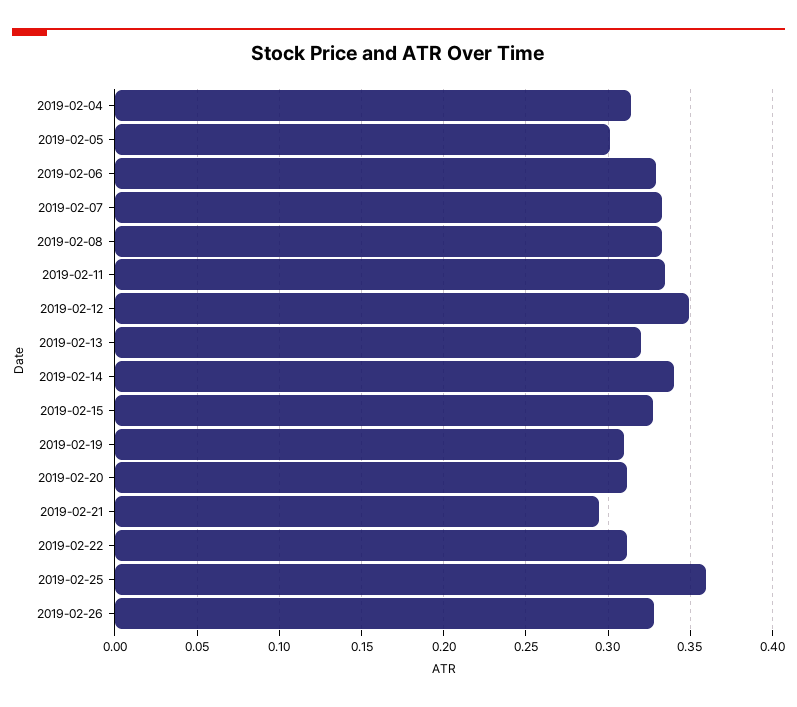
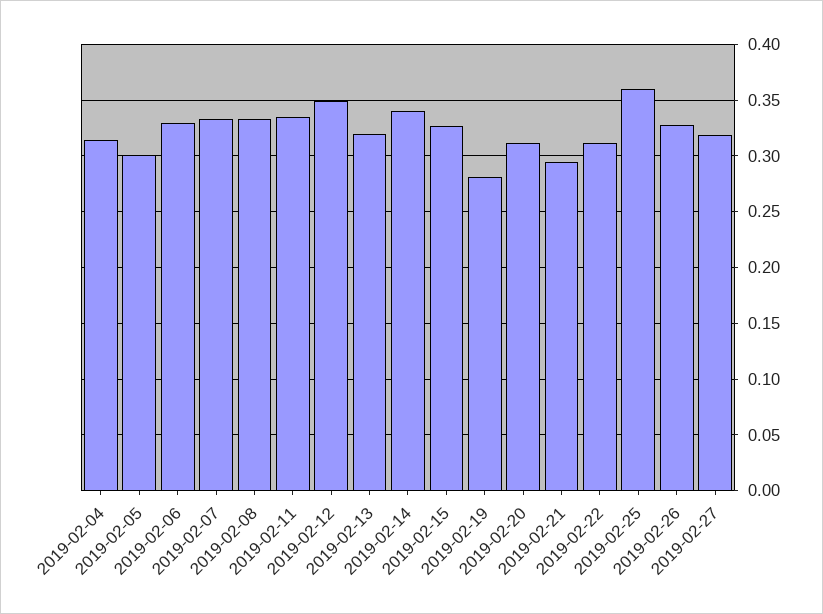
2019-02-19: 0.31 -> 0.28
2019-02-27: none -> 0.32

